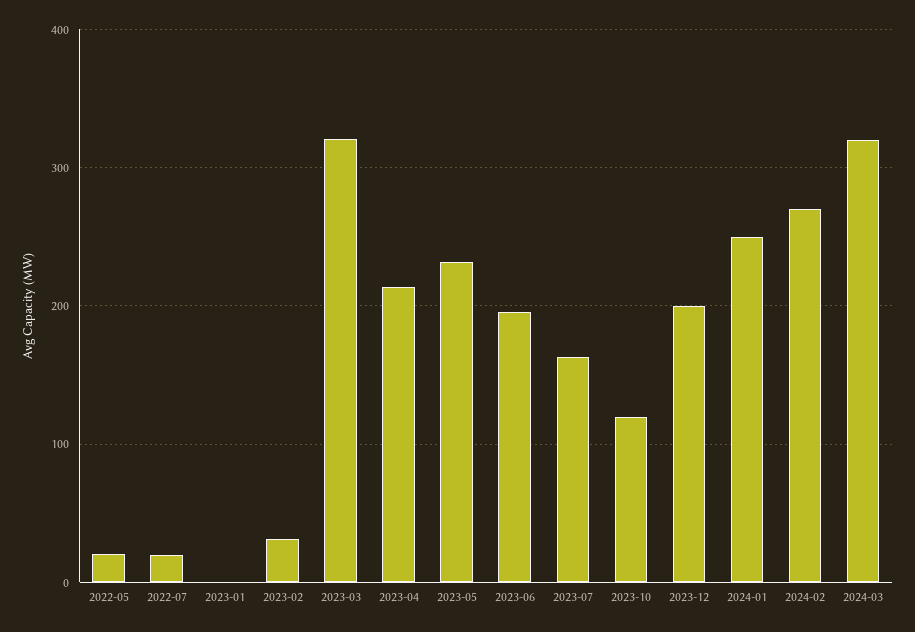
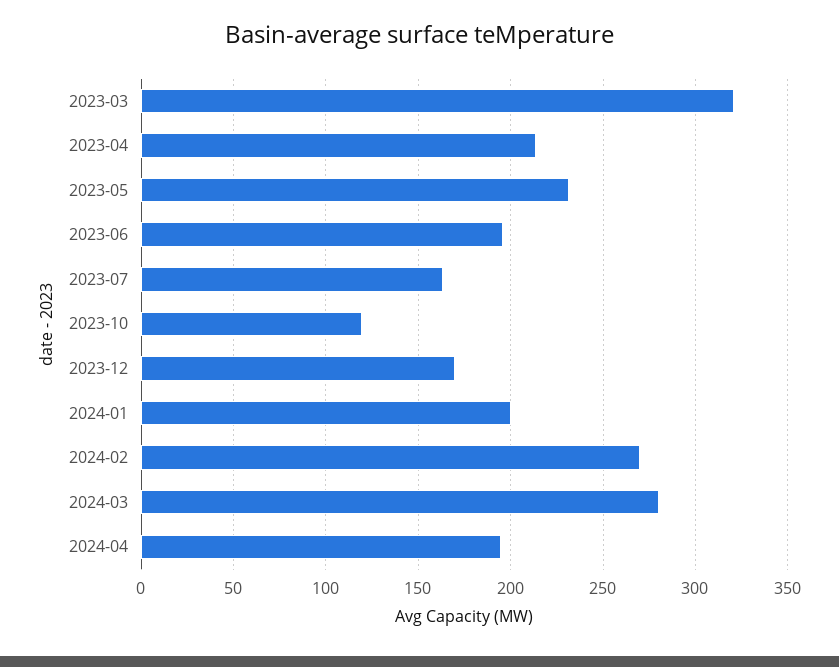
2022-05: 20 -> none
2022-07: 20 -> none
2023-01: 0 -> none
2023-02: 30 -> none
2023-12: 200 -> 170
2024-01: 250 -> 200
2024-03: 320 -> 280
2024-04: none -> 195

